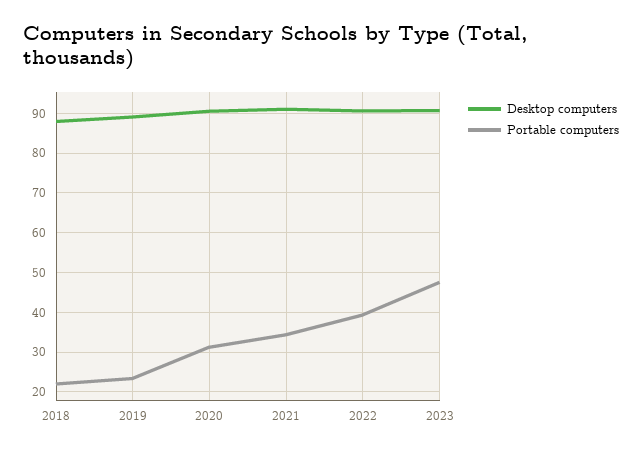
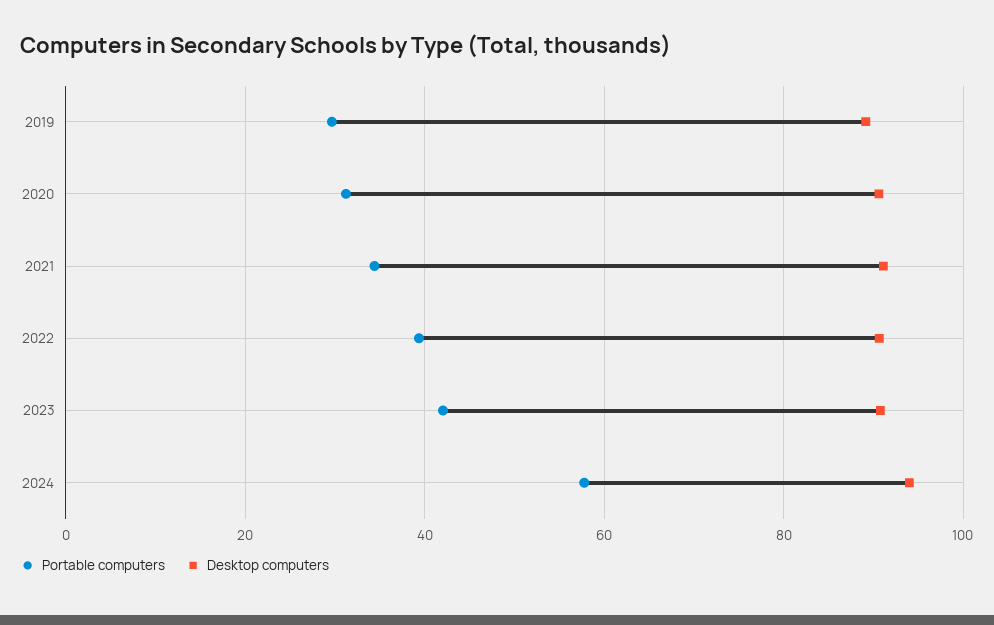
Desktop computers, 2018: 88 -> none
Portable computers, 2018: 22 -> none
Portable computers, 2019: 24 -> 30
Portable computers, 2023: 48 -> 42
Portable computers, 2024: none -> 58
Desktop computers, 2024: none -> 94

